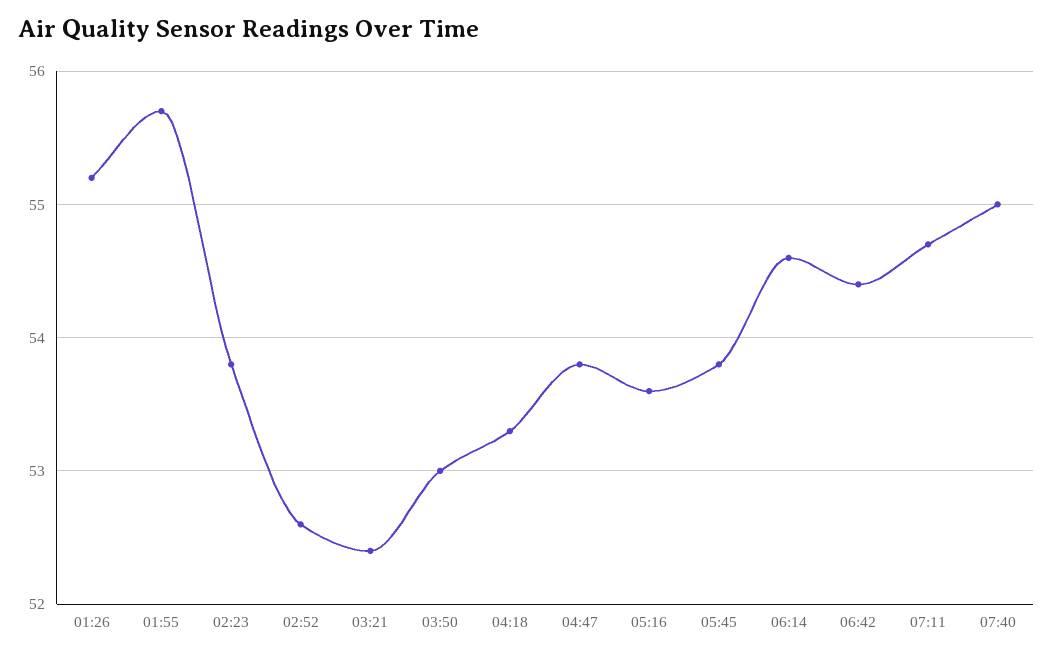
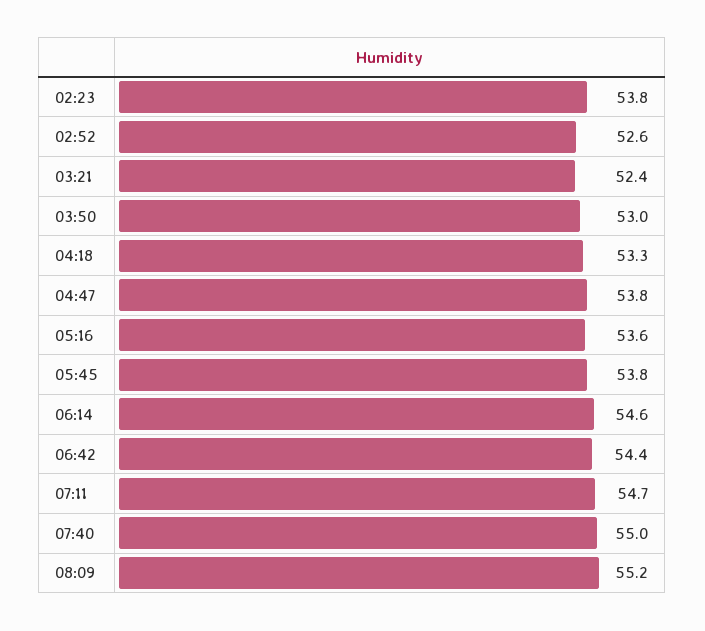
01:26: 55.2 -> none
01:55: 55.7 -> none
08:09: none -> 55.2

